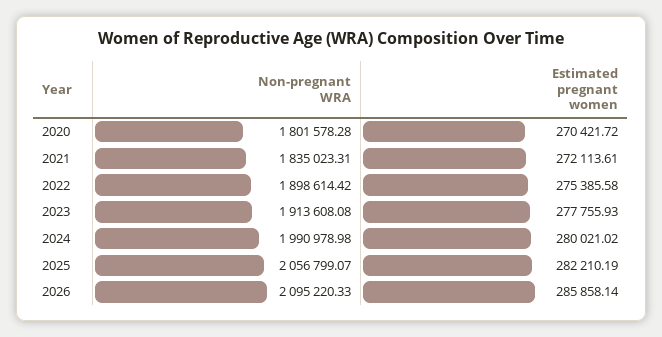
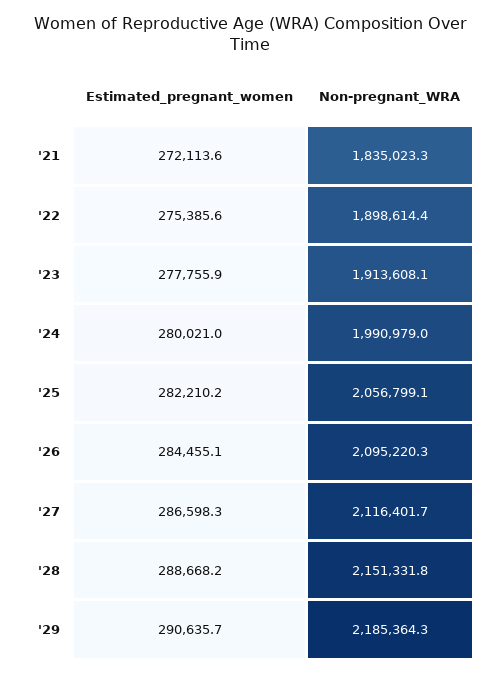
Non-pregnant WRA, 2020: 1801578.28 -> none
Estimated pregnant women, 2020: 270421.72 -> none
Estimated pregnant women, 2026: 285858.14 -> 284455.1
Estimated pregnant women, '27: none -> 286598.3
Non-pregnant WRA, '27: none -> 2116401.7
Estimated pregnant women, '28: none -> 288668.2
Non-pregnant WRA, '28: none -> 2151331.8
Estimated pregnant women, '29: none -> 290635.7
Non-pregnant WRA, '29: none -> 2185364.3

